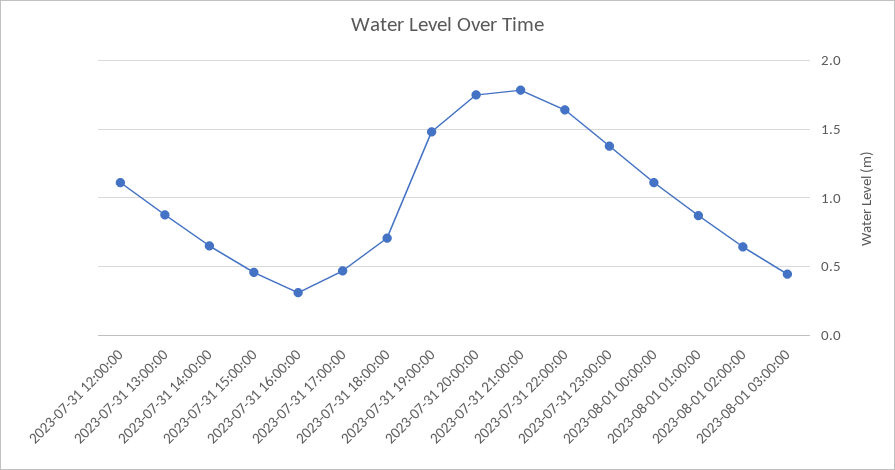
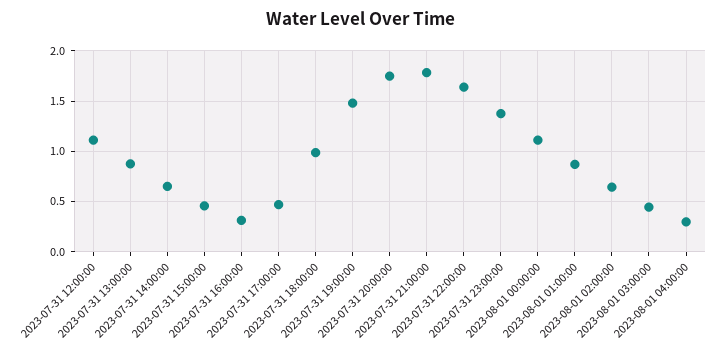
2023-07-31 18:00:00: 0.7 -> 1
2023-08-01 04:00:00: none -> 0.3

